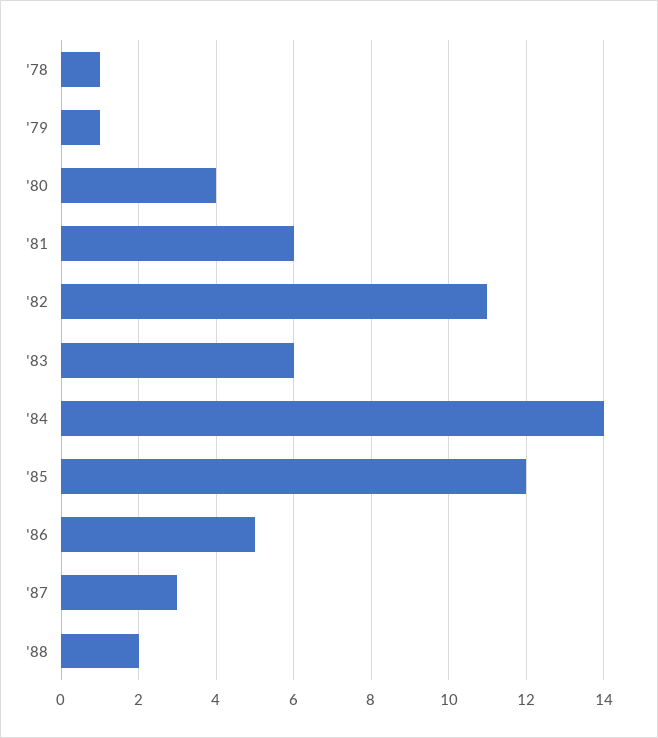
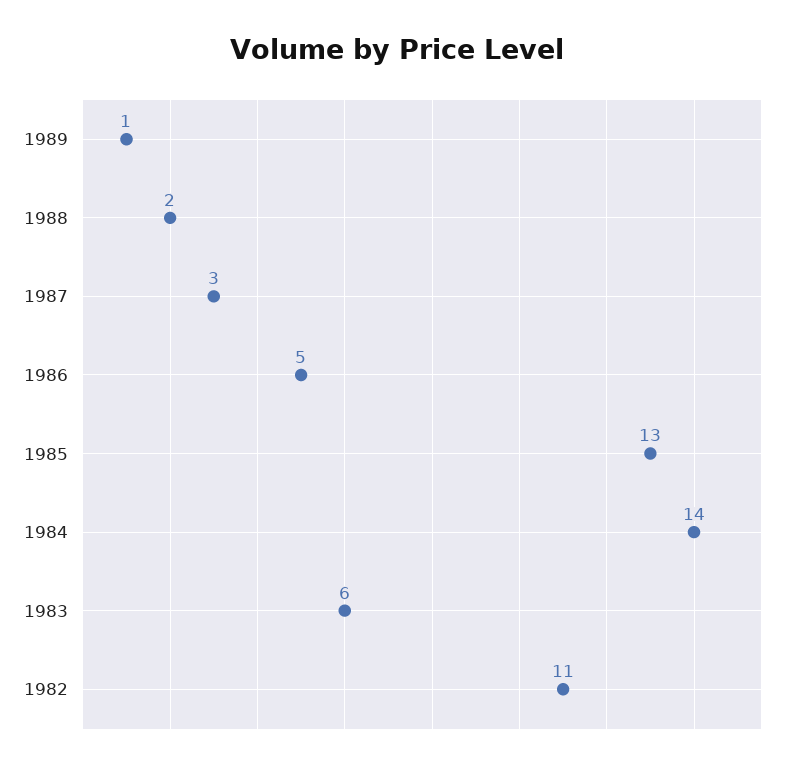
'78: 1 -> none
'79: 1 -> none
'80: 4 -> none
'81: 6 -> none
'85: 12 -> 13
1989: none -> 1

